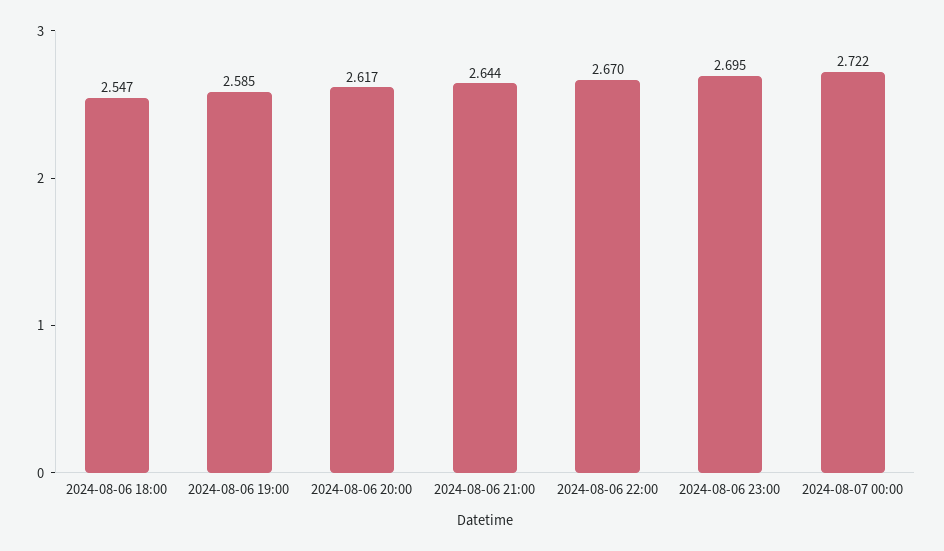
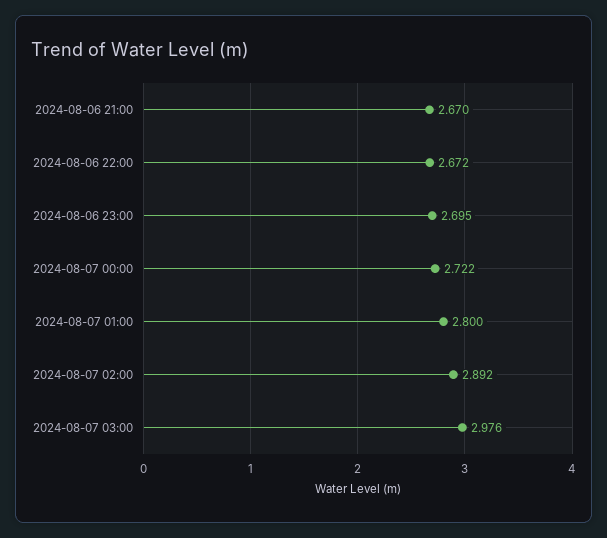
2024-08-06 18:00: 2.547 -> none
2024-08-06 19:00: 2.585 -> none
2024-08-06 20:00: 2.617 -> none
2024-08-06 21:00: 2.644 -> 2.67
2024-08-06 22:00: 2.67 -> 2.672
2024-08-07 01:00: none -> 2.8
2024-08-07 02:00: none -> 2.892
2024-08-07 03:00: none -> 2.976

